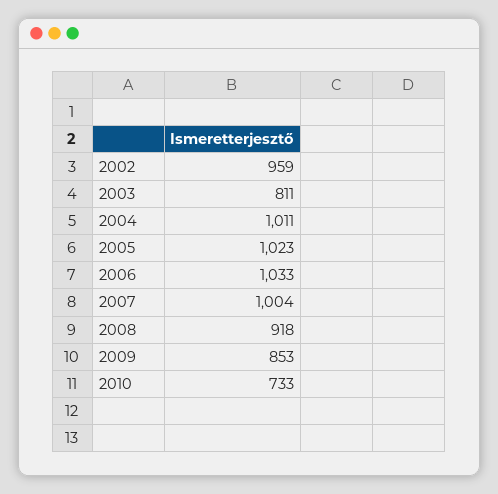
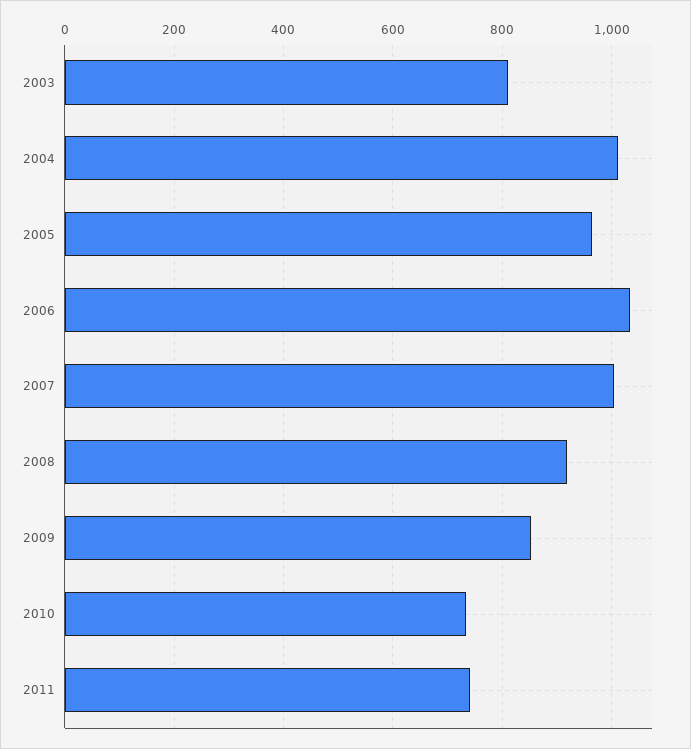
2002: 959 -> none
2005: 1023 -> 960
2011: none -> 740

